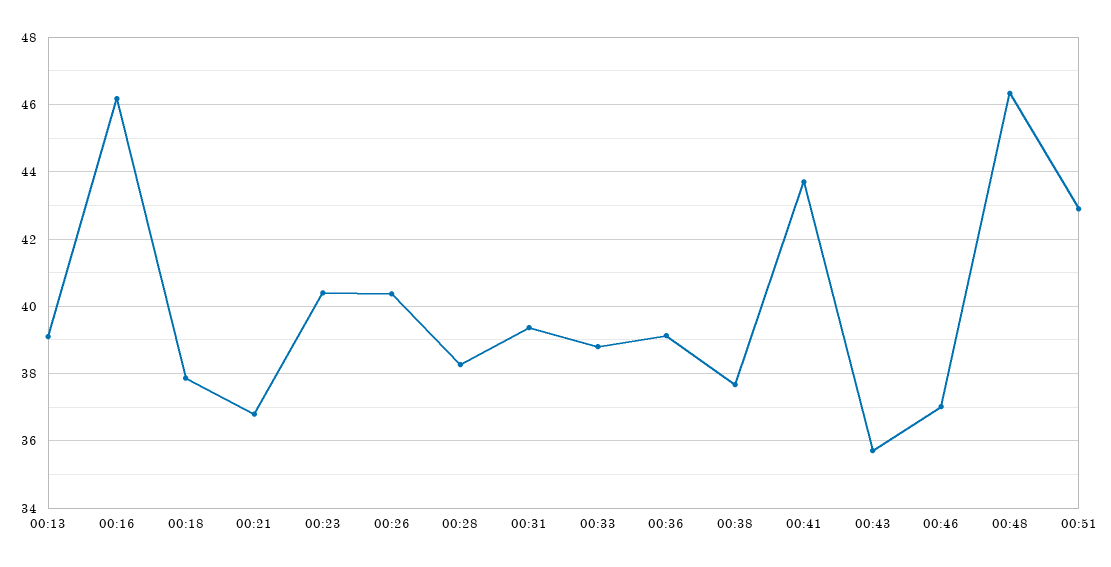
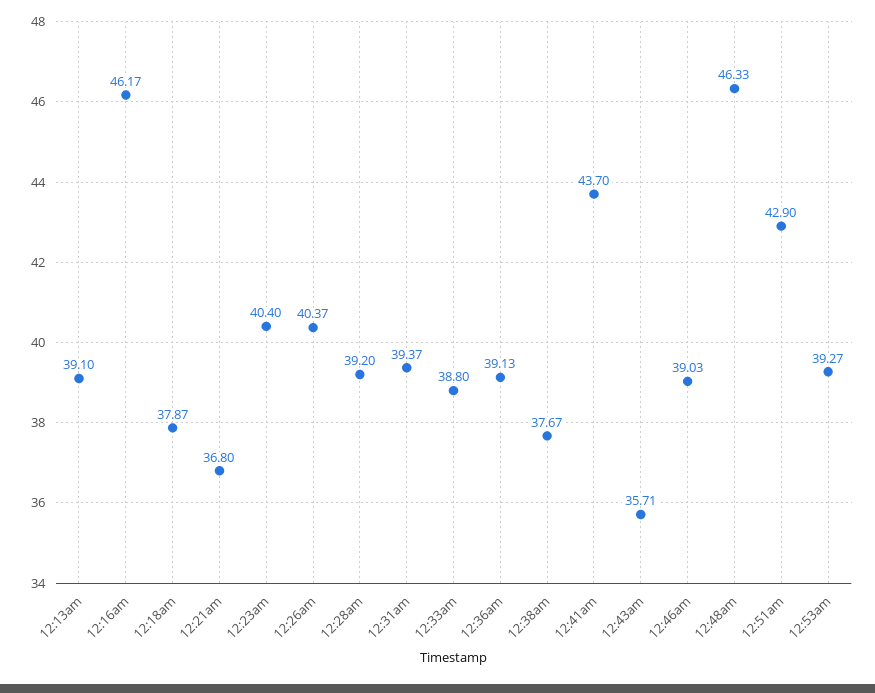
00:28: 38.2 -> 39.2
00:46: 37 -> 39.03
12:53am: none -> 39.27

